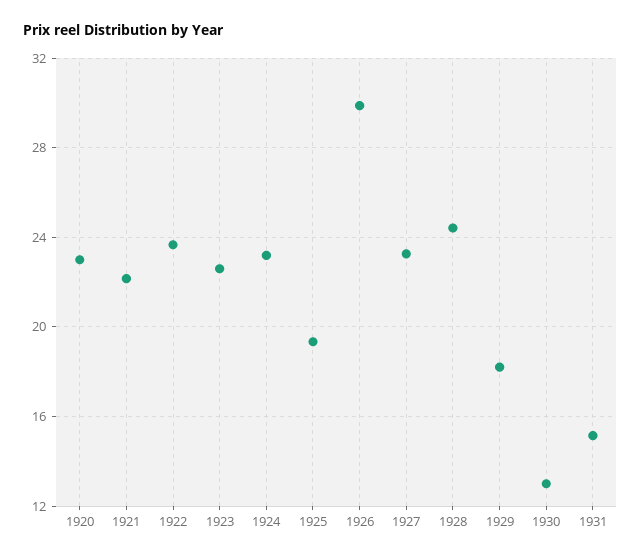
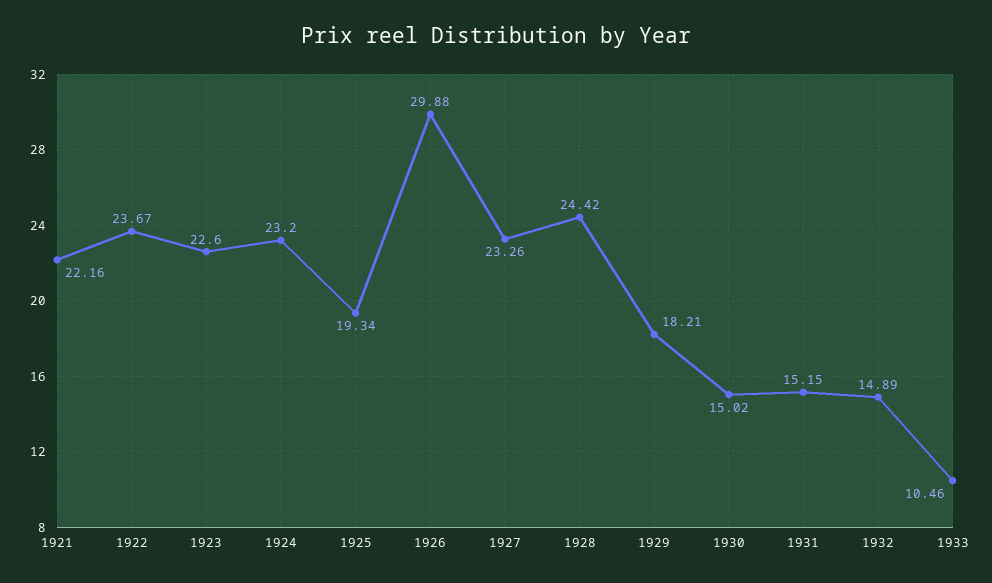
1920: 23 -> none
1930: 13 -> 15.02
1932: none -> 14.89
1933: none -> 10.46

